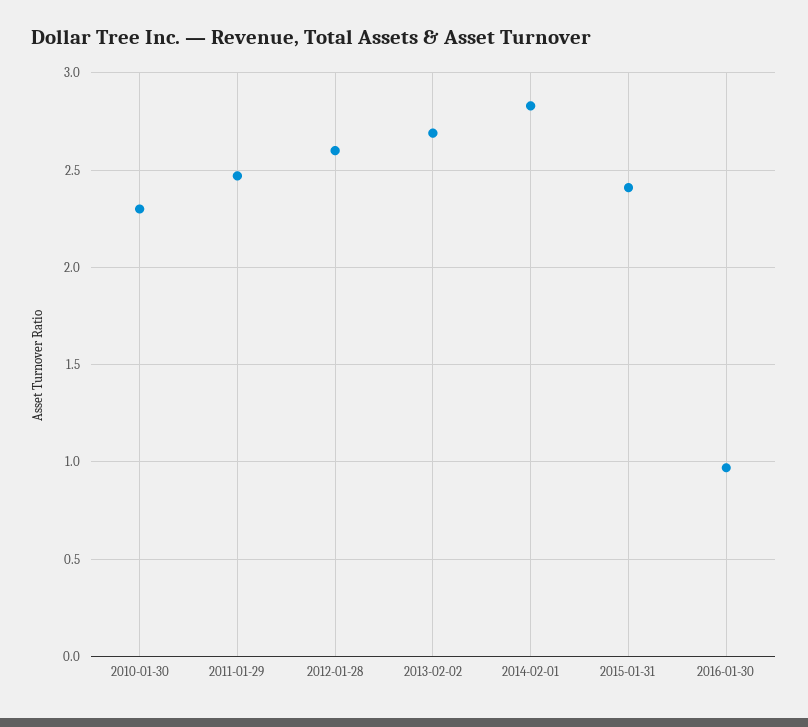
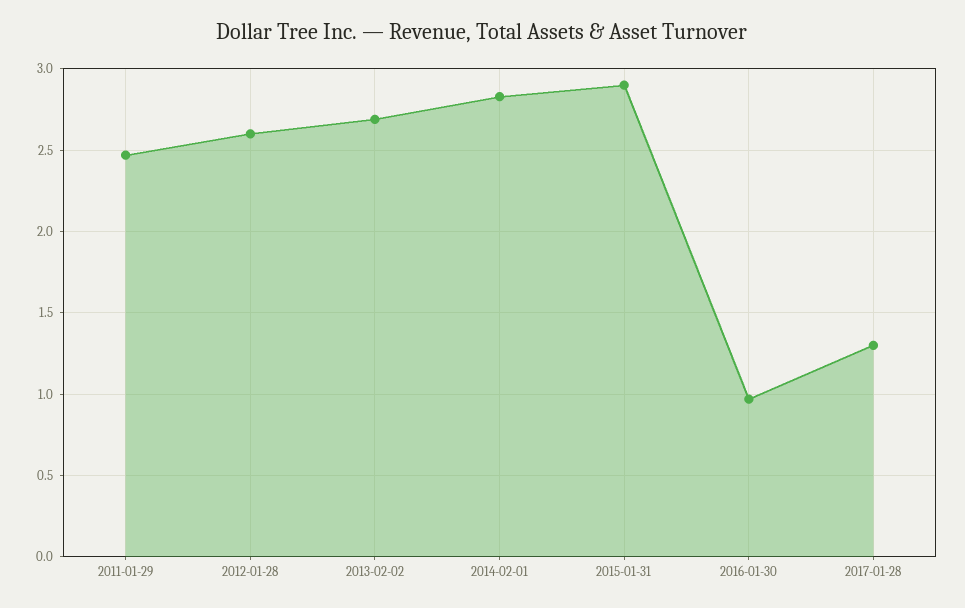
2010-01-30: 2.3 -> none
2015-01-31: 2.4 -> 2.9
2017-01-28: none -> 1.3

